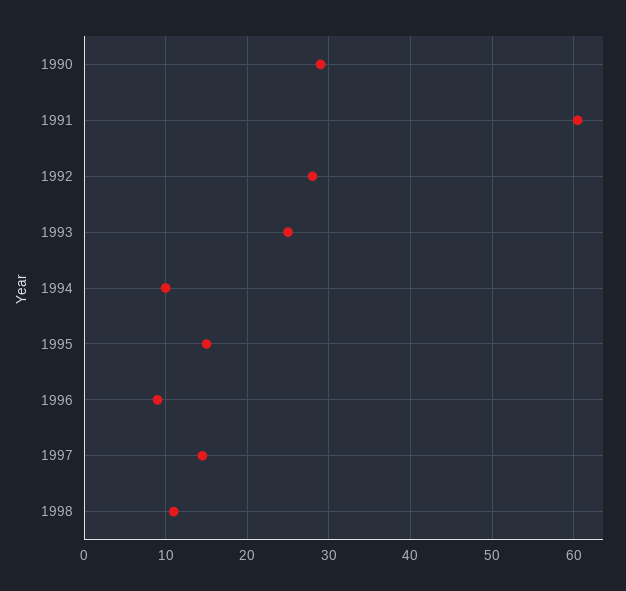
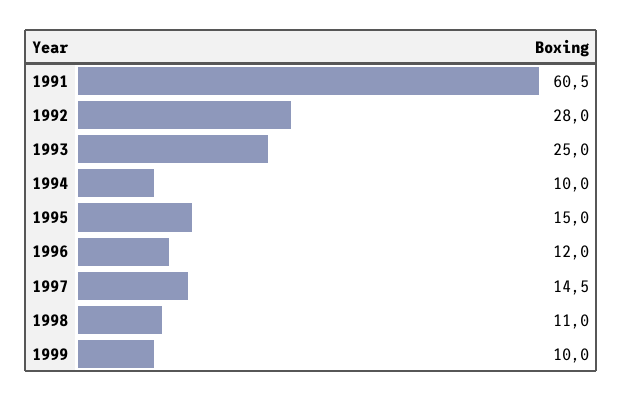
1990: 29 -> none
1996: 9 -> 12
1999: none -> 10

